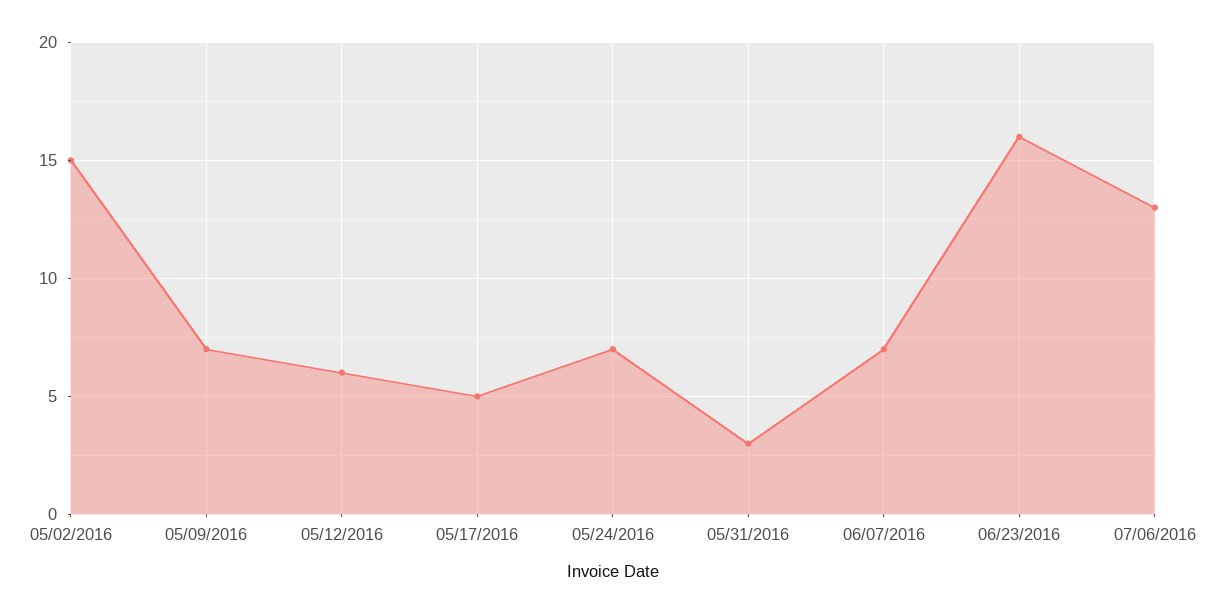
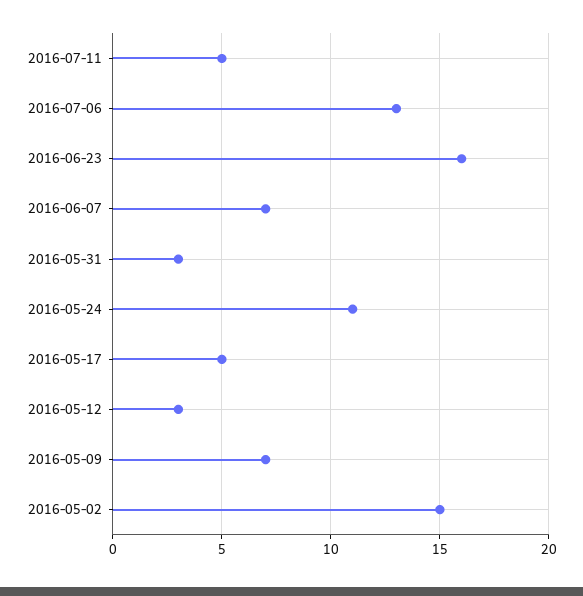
05/12/2016: 6 -> 3
05/24/2016: 7 -> 11
2016-07-11: none -> 5

